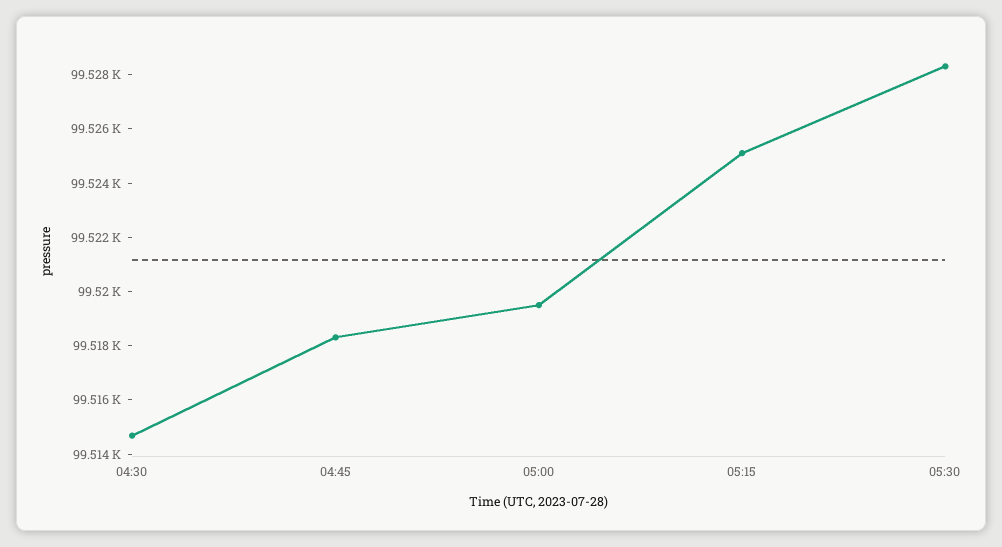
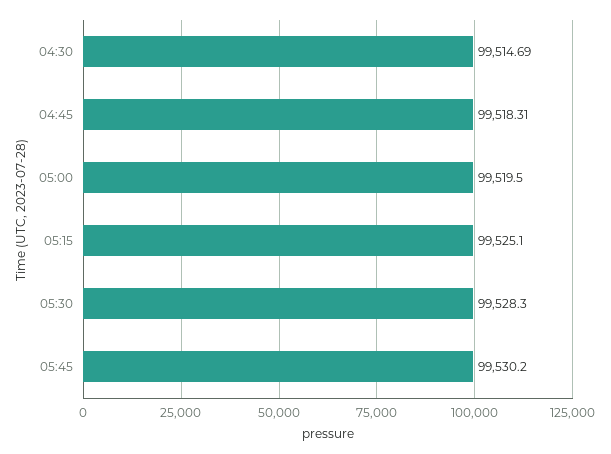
05:45: none -> 99530.2

